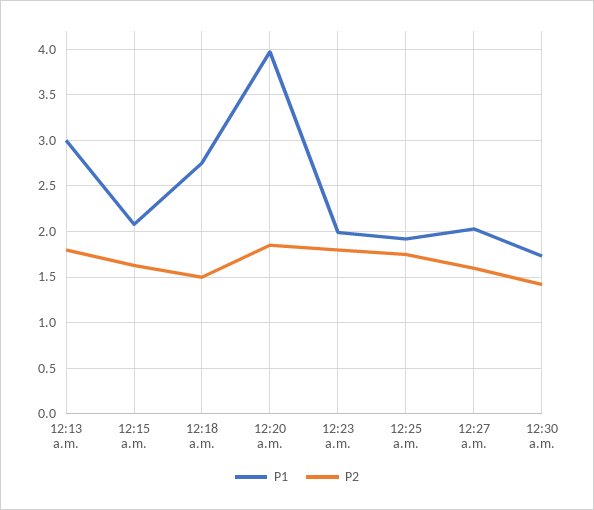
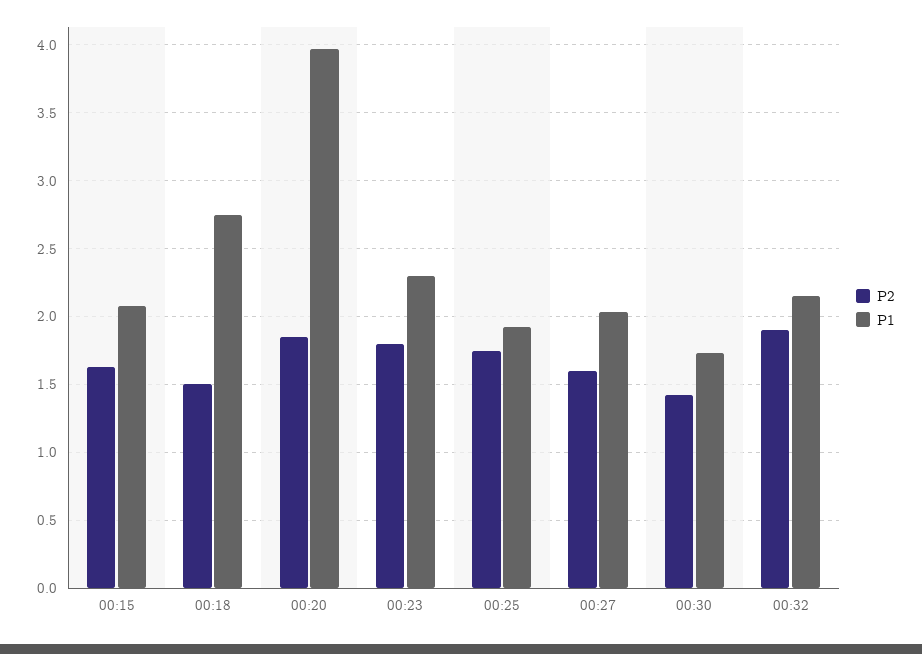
P1, 12:13 a.m.: 3 -> none
P2, 12:13 a.m.: 1.8 -> none
P1, 12:23 a.m.: 2 -> 2.3
P2, 00:32: none -> 1.9
P1, 00:32: none -> 2.15

